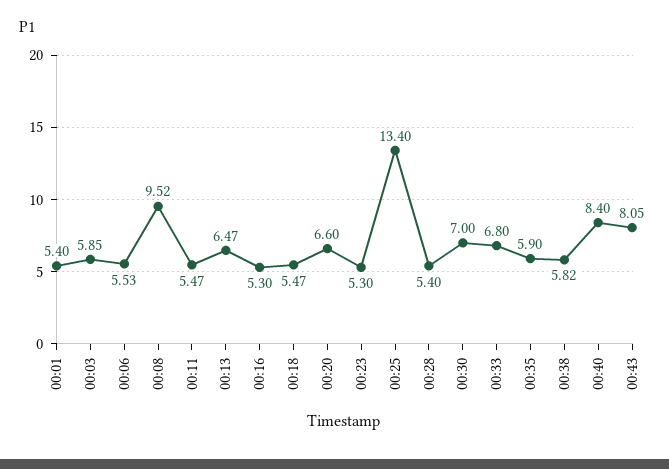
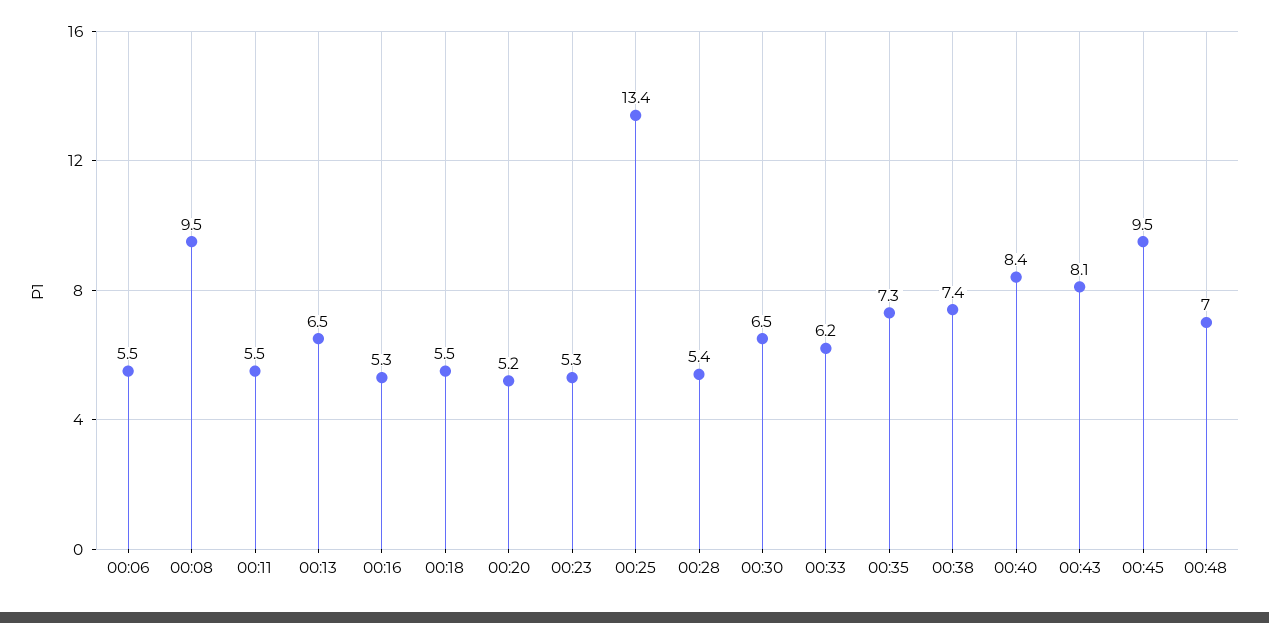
00:01: 5.4 -> none
00:03: 5.85 -> none
00:20: 6.6 -> 5.2
00:30: 7 -> 6.5
00:33: 6.8 -> 6.2
00:35: 5.9 -> 7.3
00:38: 5.82 -> 7.4
00:45: none -> 9.5
00:48: none -> 7

